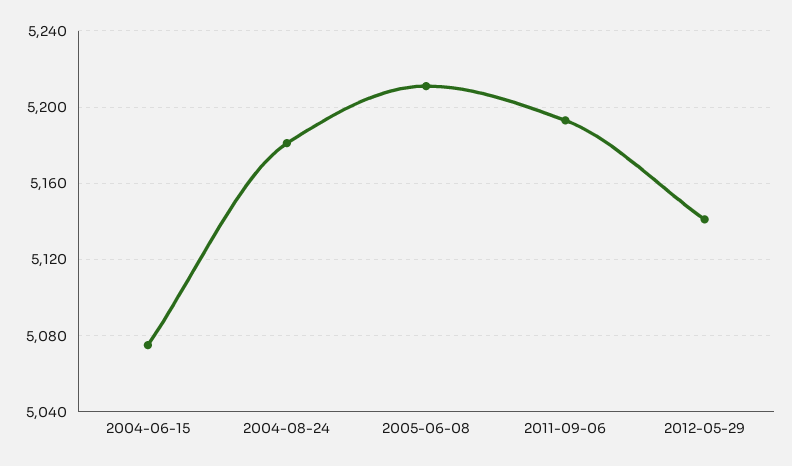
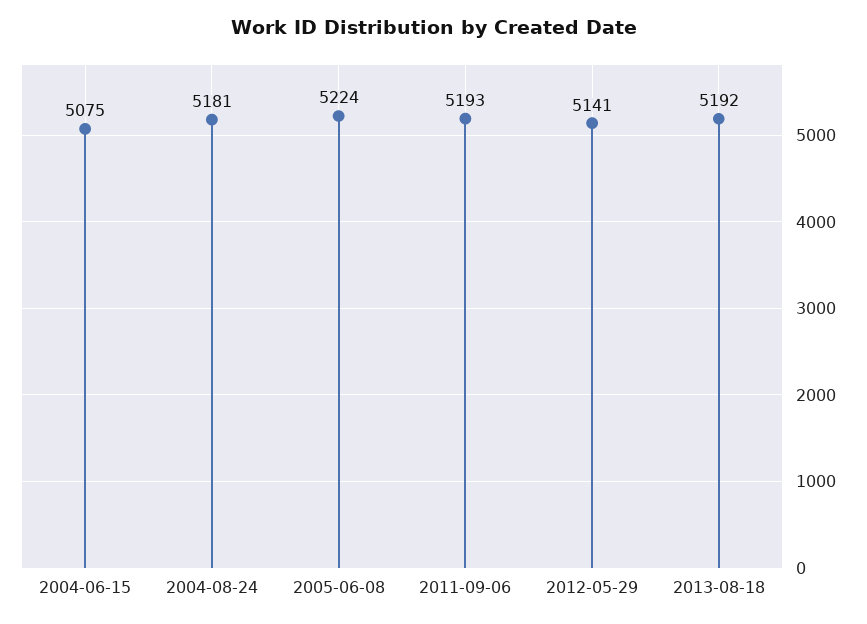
2005-06-08: 5210 -> 5224
2013-08-18: none -> 5192

